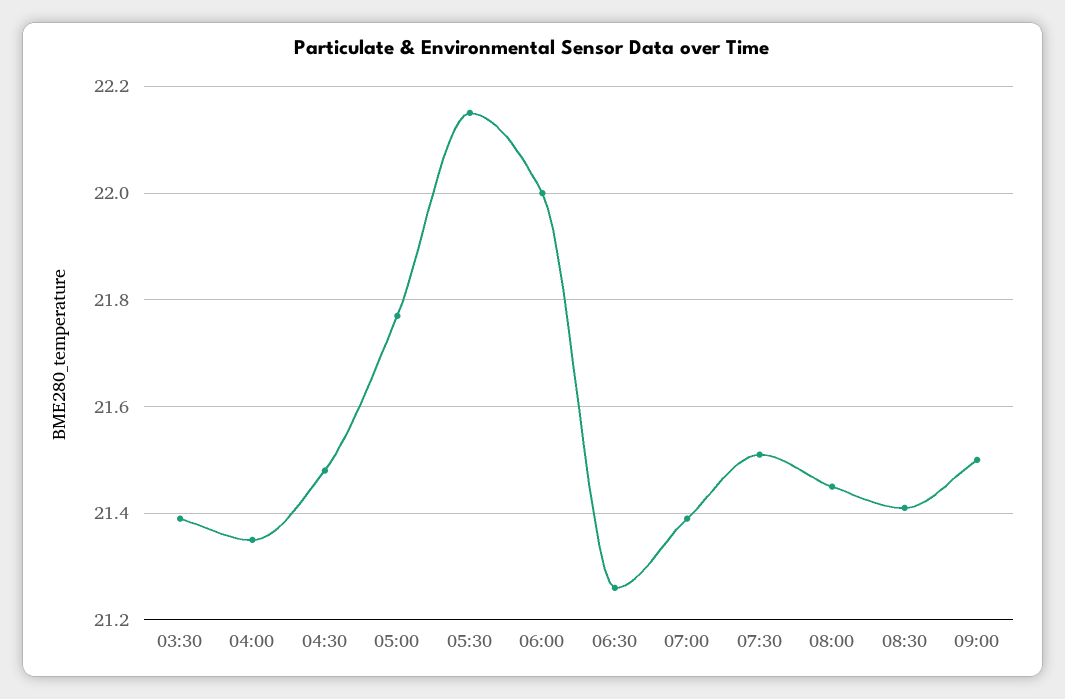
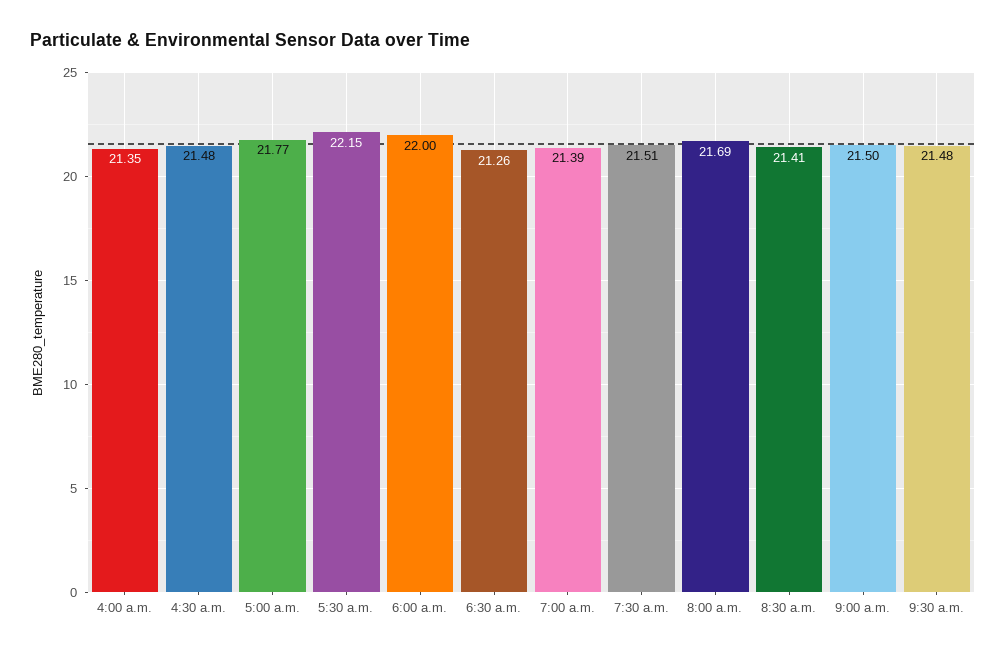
03:30: 21.4 -> none
08:00: 21.45 -> 21.69
9:30 a.m.: none -> 21.48

